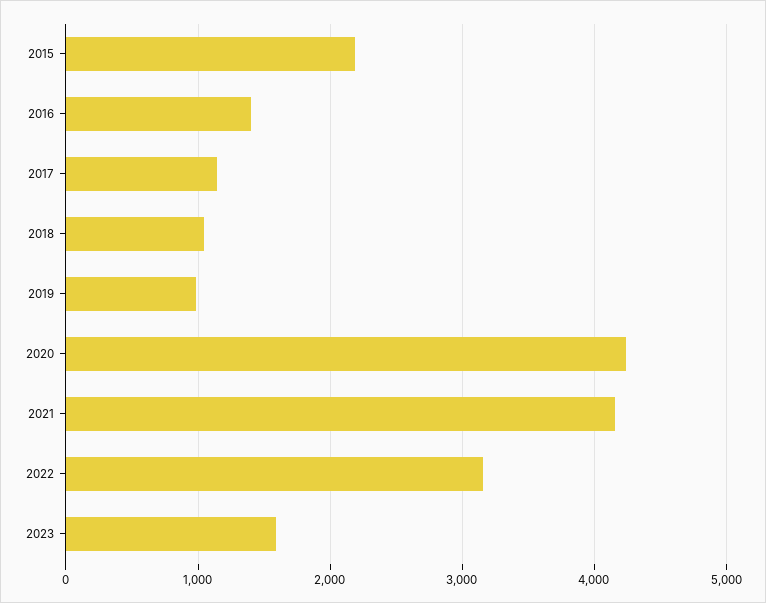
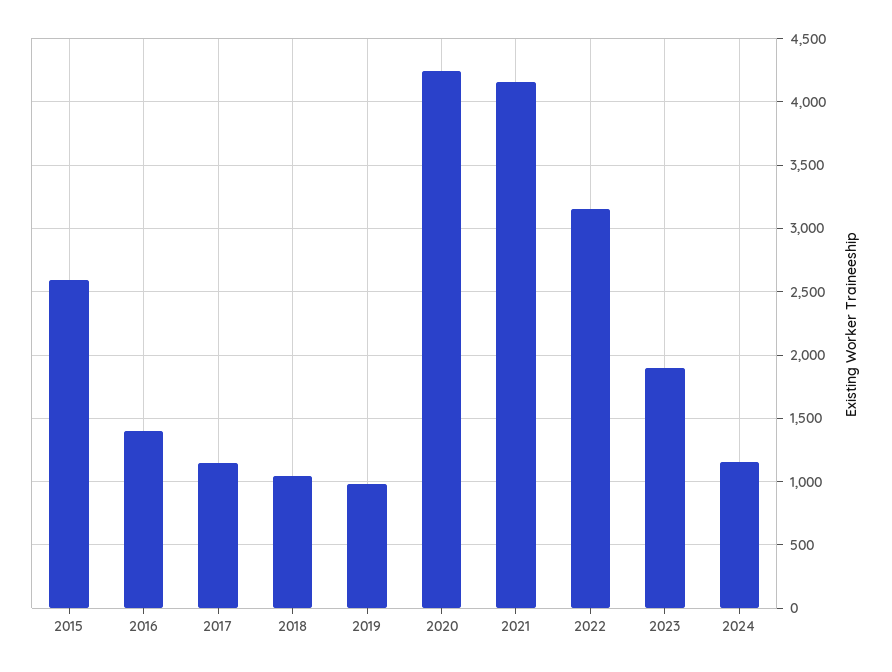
2015: 2200 -> 2600
2023: 1600 -> 1900
2024: none -> 1150

